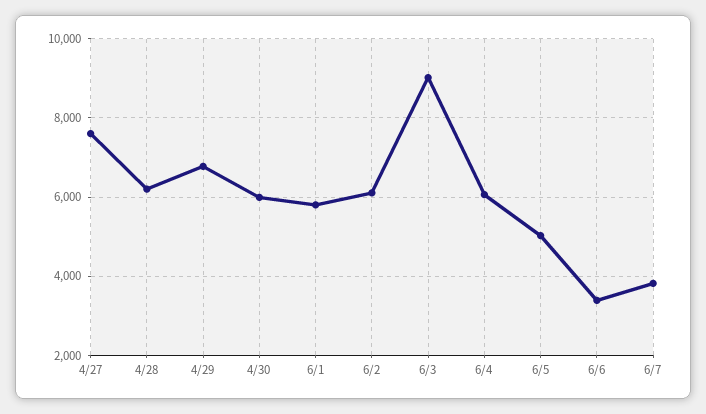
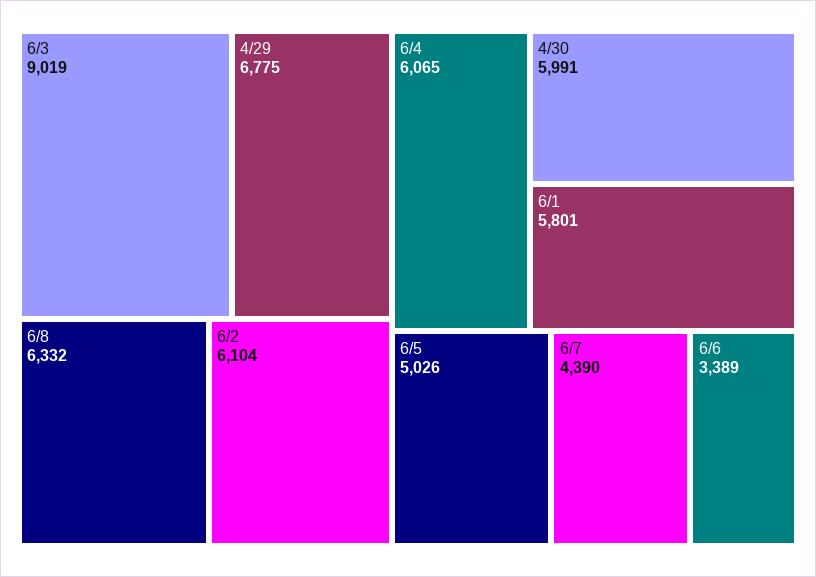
4/27: 7600 -> none
4/28: 6200 -> none
6/7: 3800 -> 4390
6/8: none -> 6332

